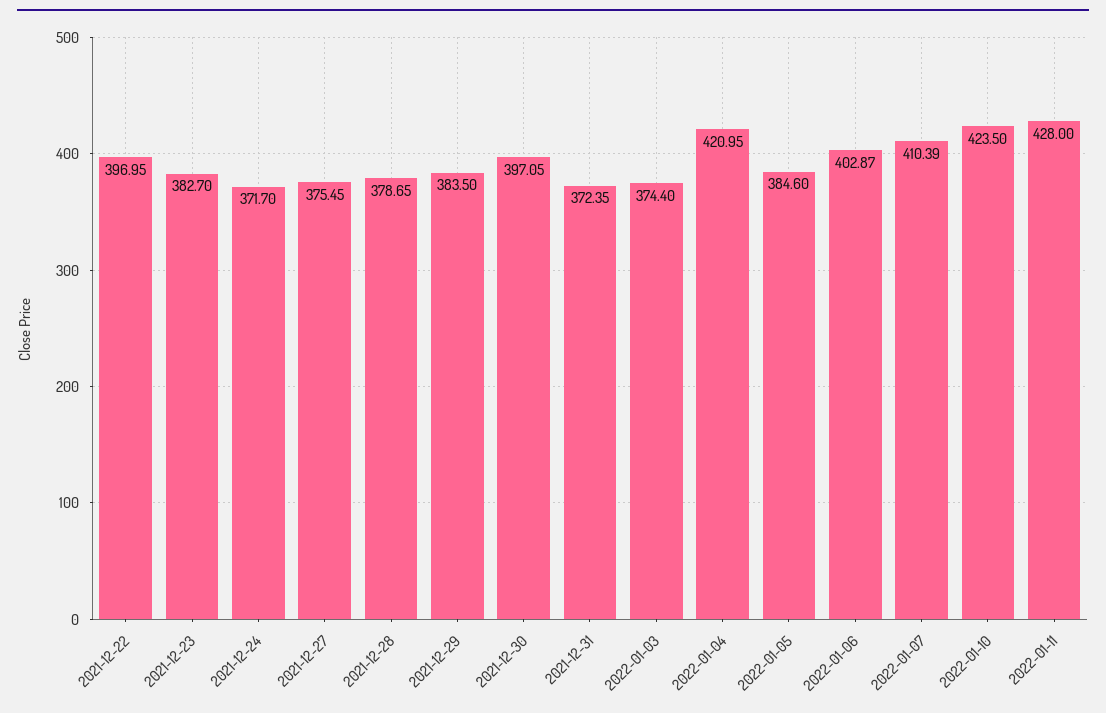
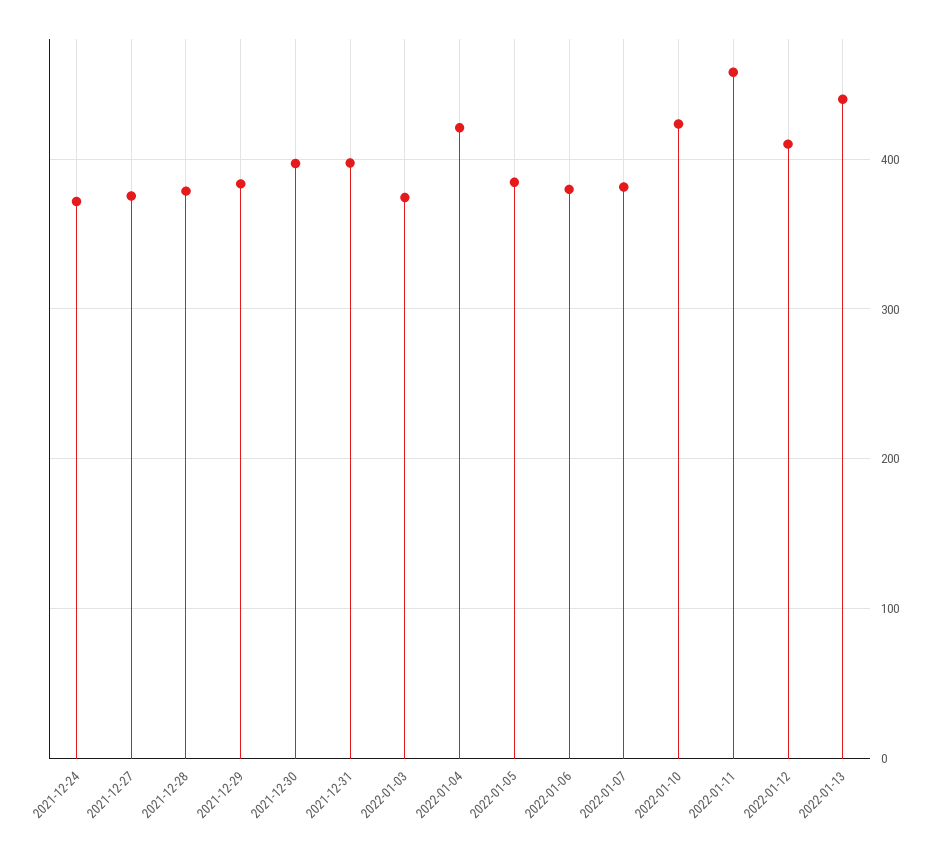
2021-12-22: 396.95 -> none
2021-12-23: 382.7 -> none
2021-12-31: 372.35 -> 400
2022-01-06: 402.87 -> 380
2022-01-07: 410.39 -> 380
2022-01-11: 428 -> 460
2022-01-12: none -> 410
2022-01-13: none -> 440

